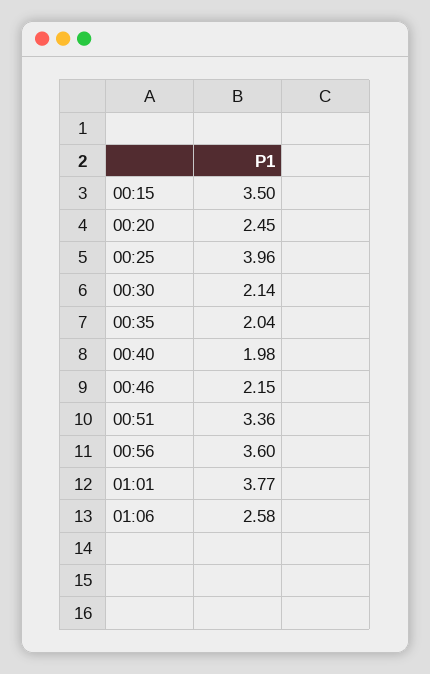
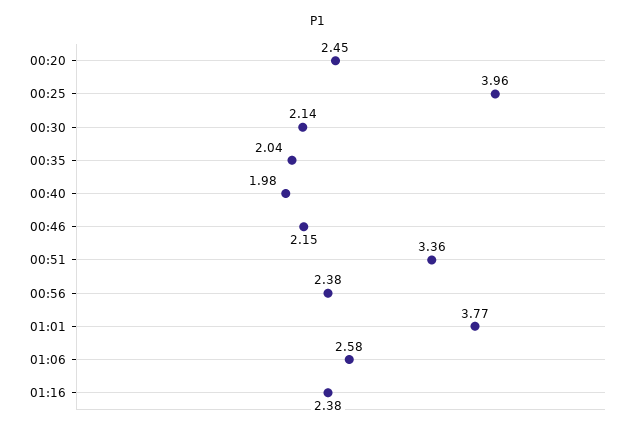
00:15: 3.5 -> none
00:56: 3.6 -> 2.38
01:16: none -> 2.38

